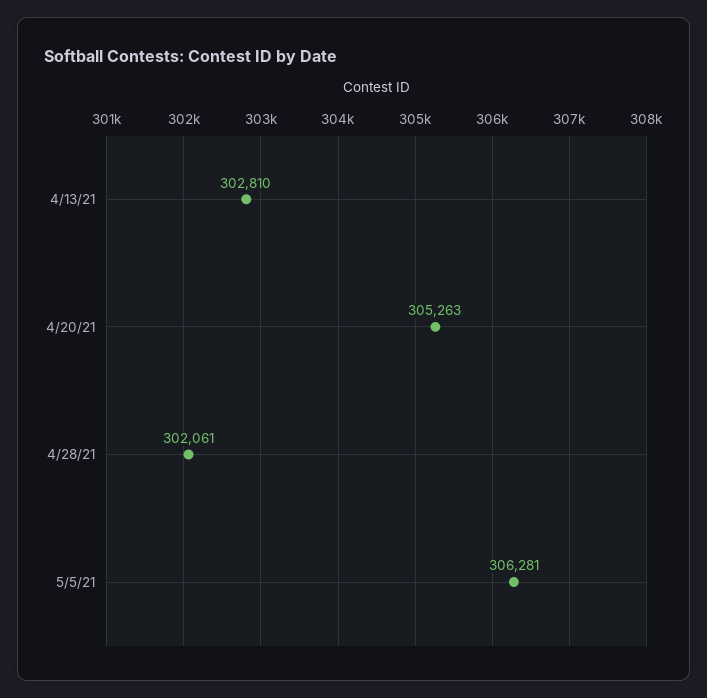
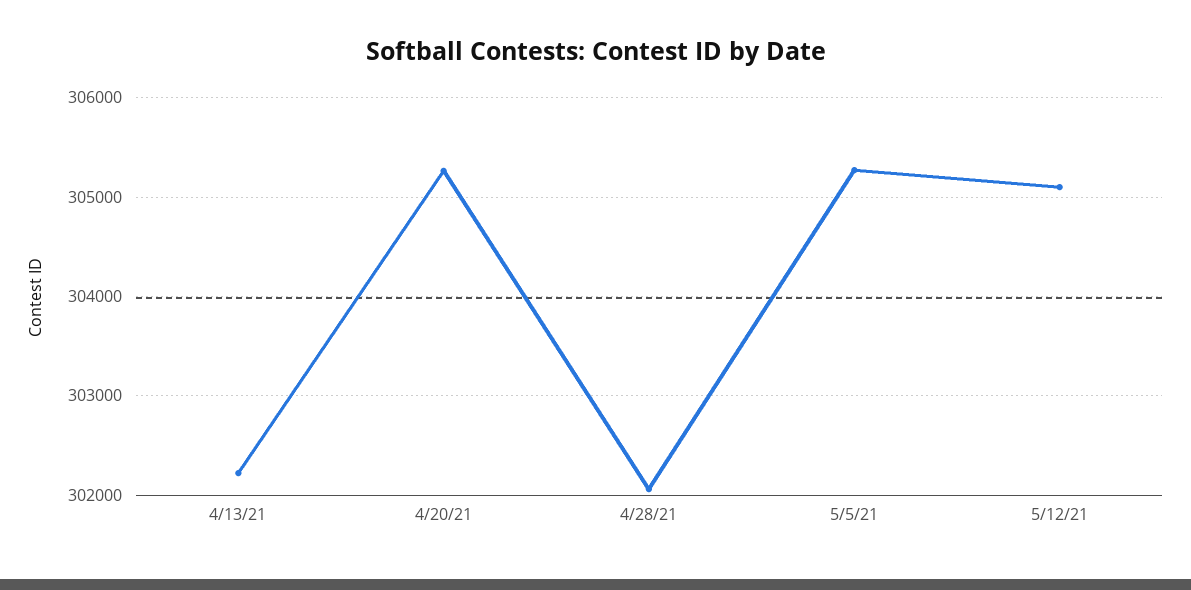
4/13/21: 302810 -> 302200
5/5/21: 306281 -> 305300
5/12/21: none -> 305100

